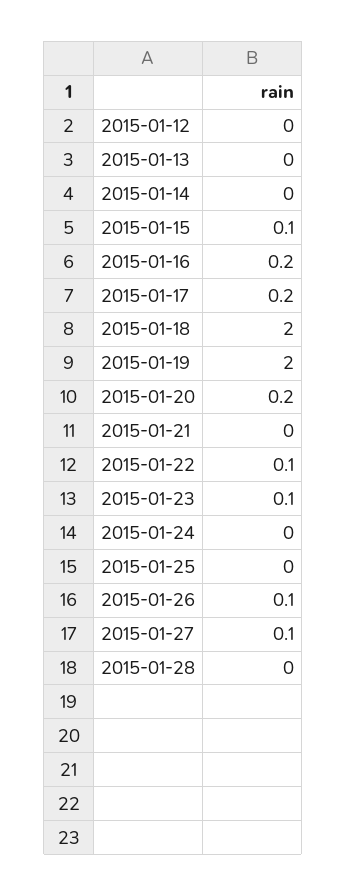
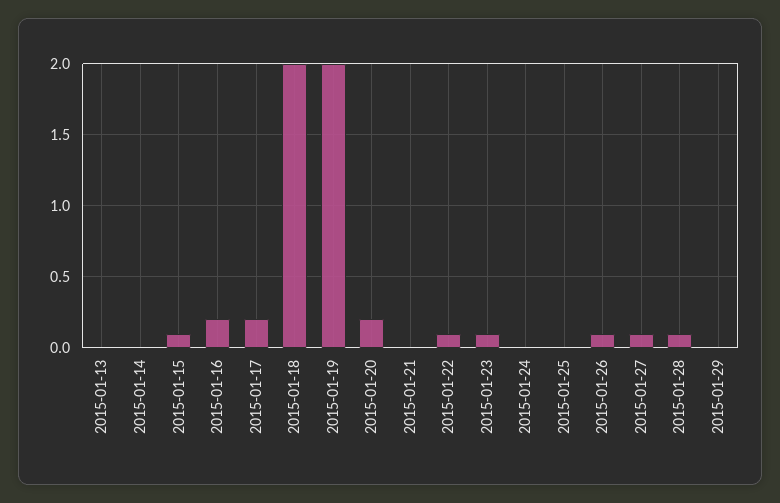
2015-01-12: 0 -> none
2015-01-28: 0 -> 0.1
2015-01-29: none -> 0

